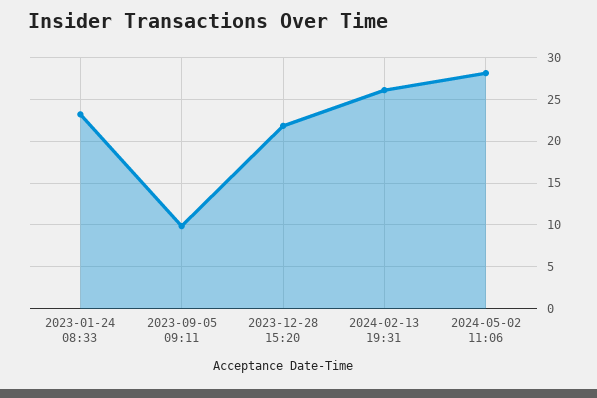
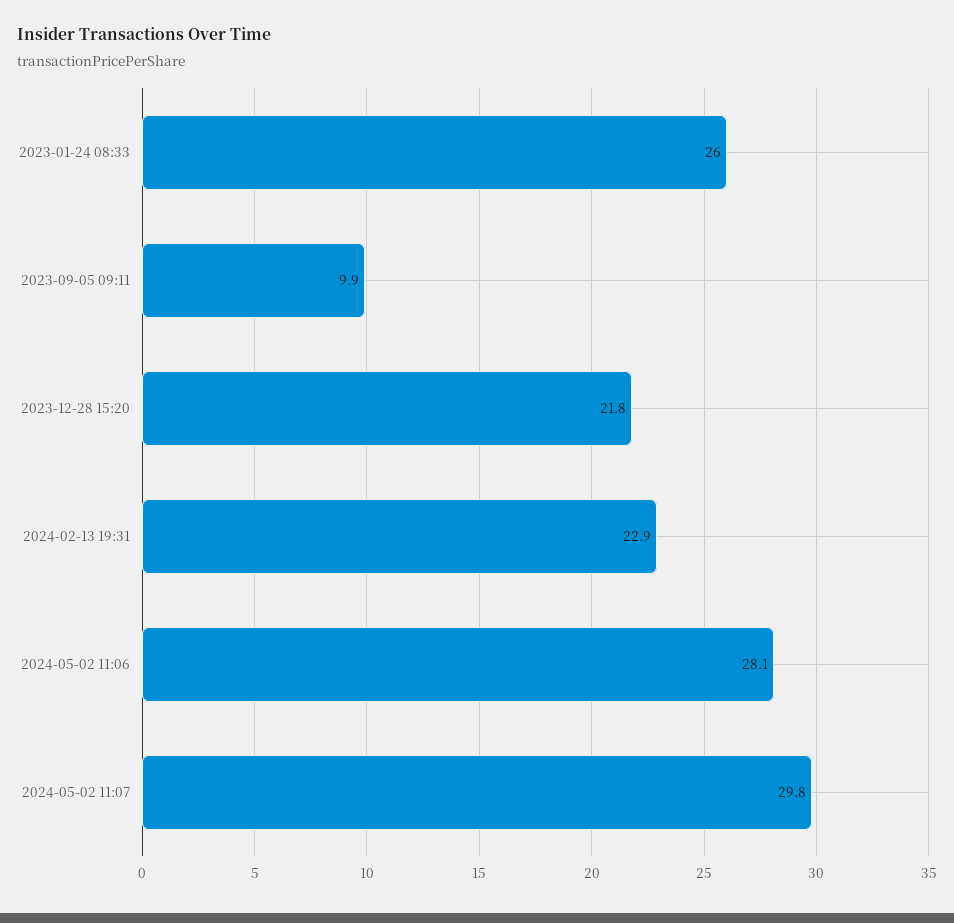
2023-01-24 08:33: 23 -> 26
2024-02-13 19:31: 26 -> 22.9
2024-05-02 11:07: none -> 29.8

